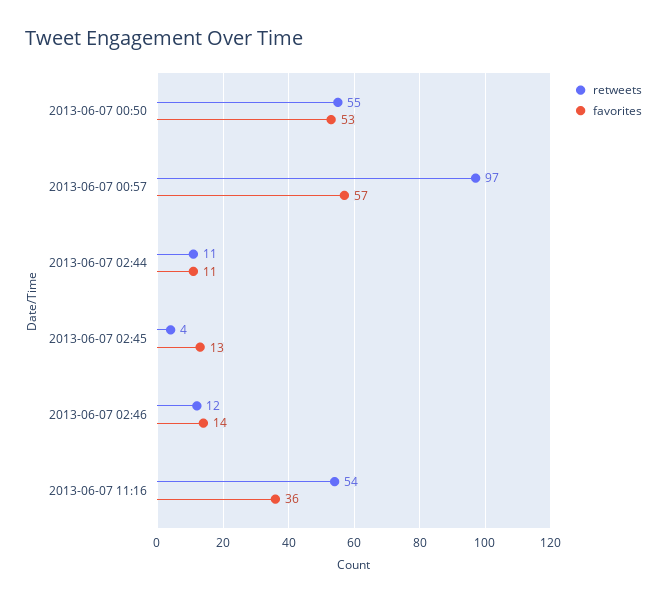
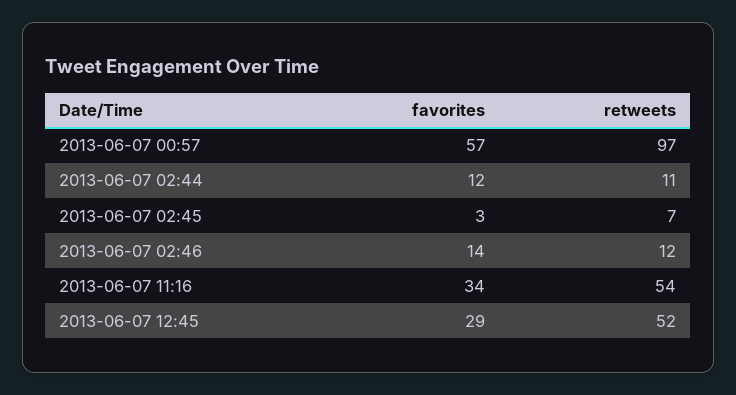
retweets, 2013-06-07 00:50: 55 -> none
favorites, 2013-06-07 00:50: 53 -> none
favorites, 2013-06-07 02:44: 11 -> 12
retweets, 2013-06-07 02:45: 4 -> 7
favorites, 2013-06-07 02:45: 13 -> 3
favorites, 2013-06-07 11:16: 36 -> 34
favorites, 2013-06-07 12:45: none -> 29
retweets, 2013-06-07 12:45: none -> 52

